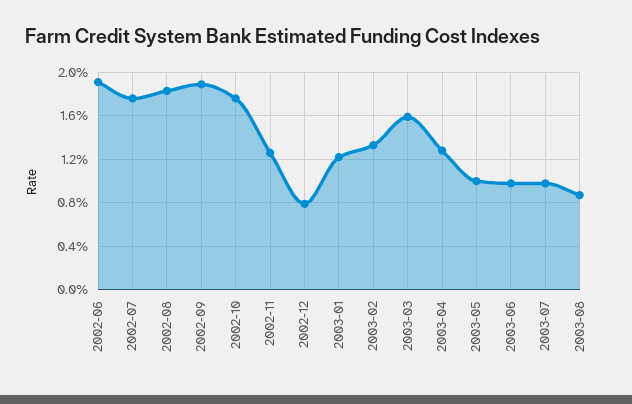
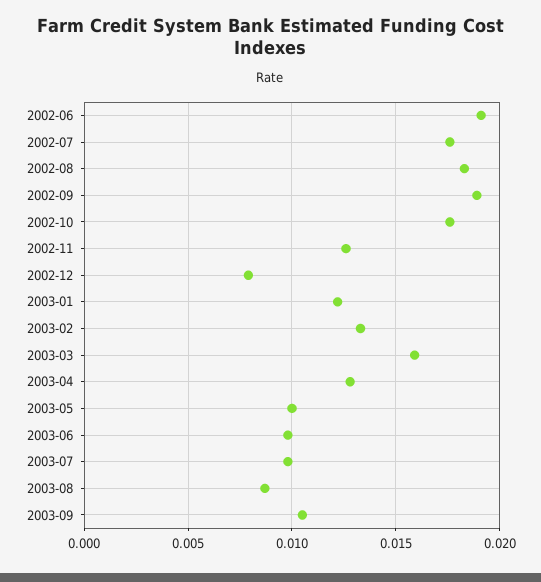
2003-09: none -> 0.0105

